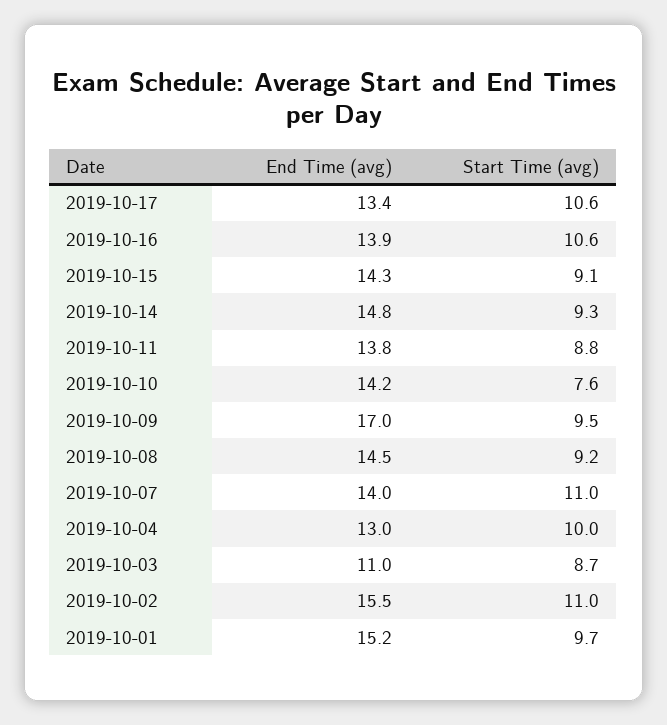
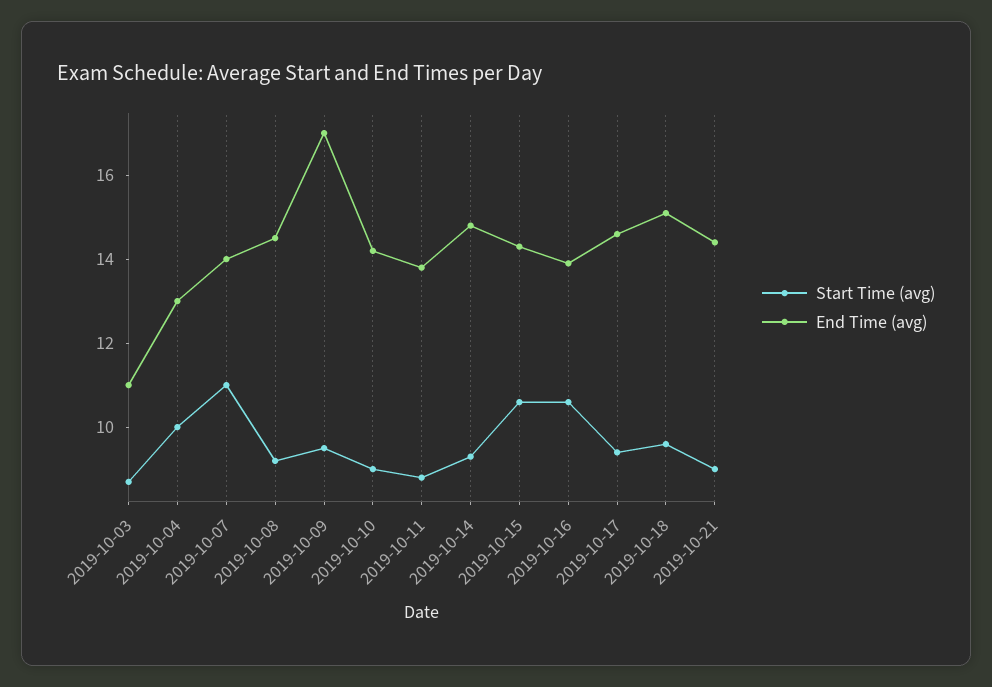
End Time (avg), 2019-10-17: 13.4 -> 14.5
Start Time (avg), 2019-10-17: 10.6 -> 9.5
Start Time (avg), 2019-10-15: 9.1 -> 10.5
Start Time (avg), 2019-10-10: 7.6 -> 9
End Time (avg), 2019-10-02: 15.5 -> none
Start Time (avg), 2019-10-02: 11 -> none
End Time (avg), 2019-10-01: 15.2 -> none
Start Time (avg), 2019-10-01: 9.7 -> none
Start Time (avg), 2019-10-18: none -> 9.5
End Time (avg), 2019-10-18: none -> 15
Start Time (avg), 2019-10-21: none -> 9
End Time (avg), 2019-10-21: none -> 14.5

